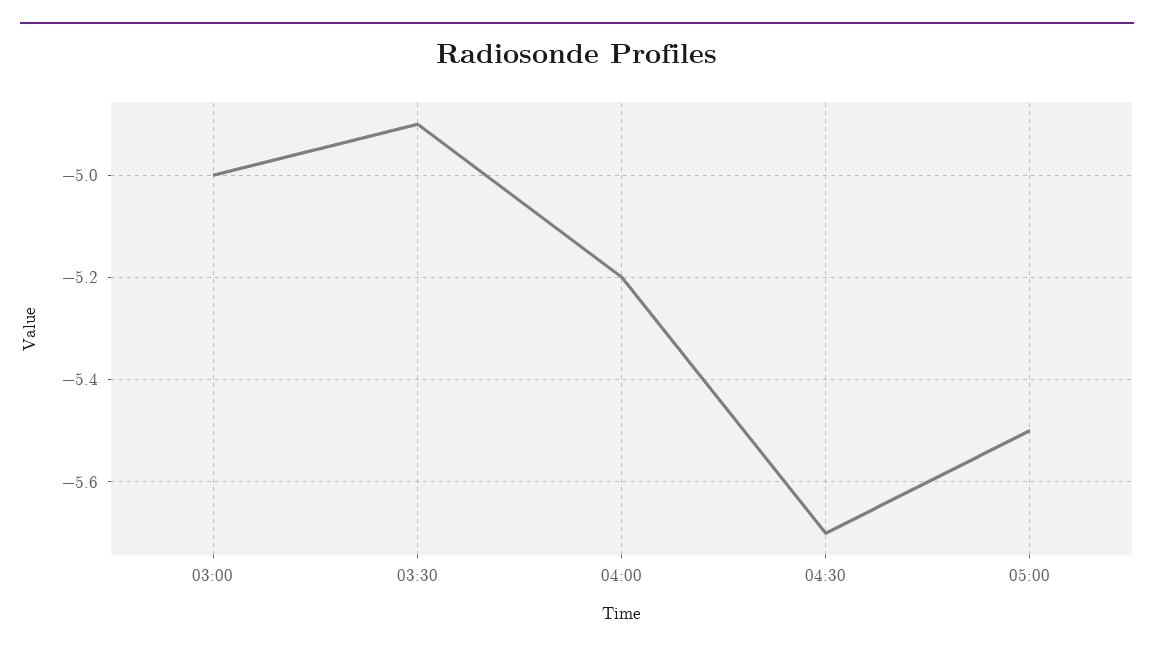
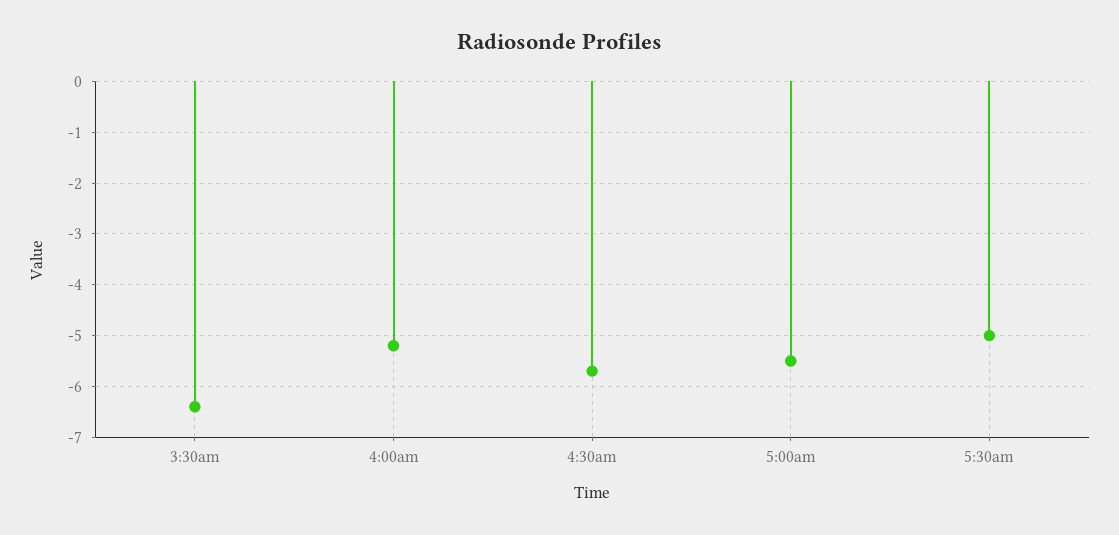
03:00: -5 -> none
03:30: -4.9 -> -6.5
5:30am: none -> -5

